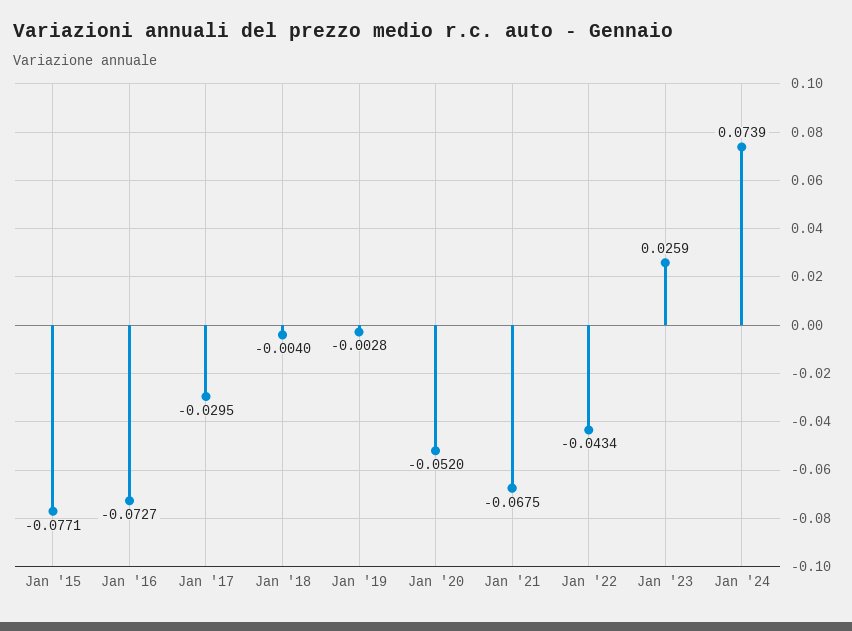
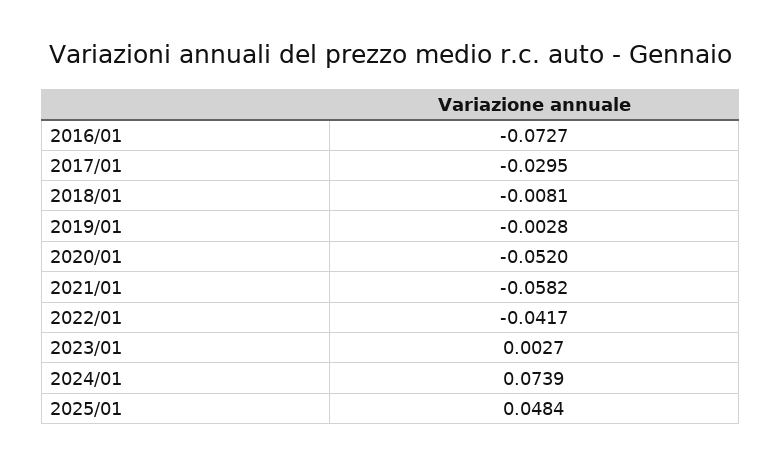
Jan '15: -0.0771 -> none
Jan '18: -0.004 -> -0.0081
Jan '21: -0.0675 -> -0.0582
Jan '22: -0.0434 -> -0.0417
Jan '23: 0.0259 -> 0.0027
2025/01: none -> 0.0484

